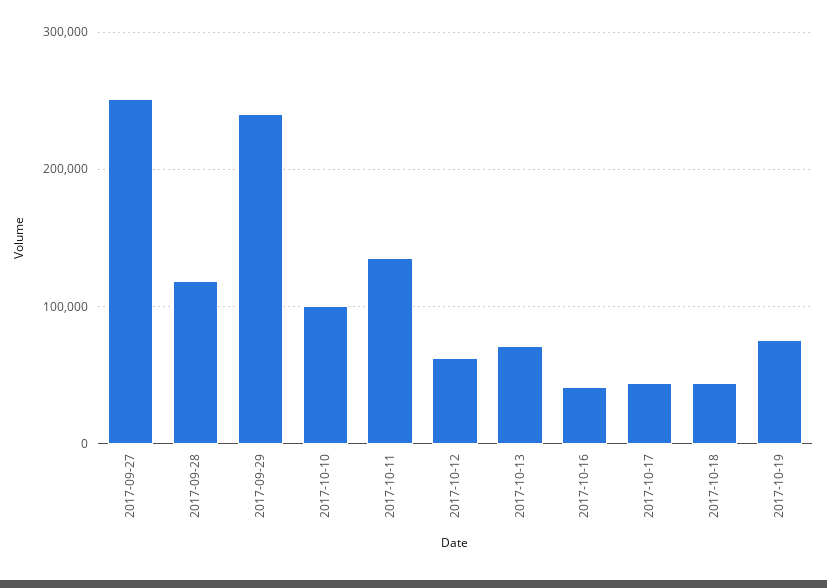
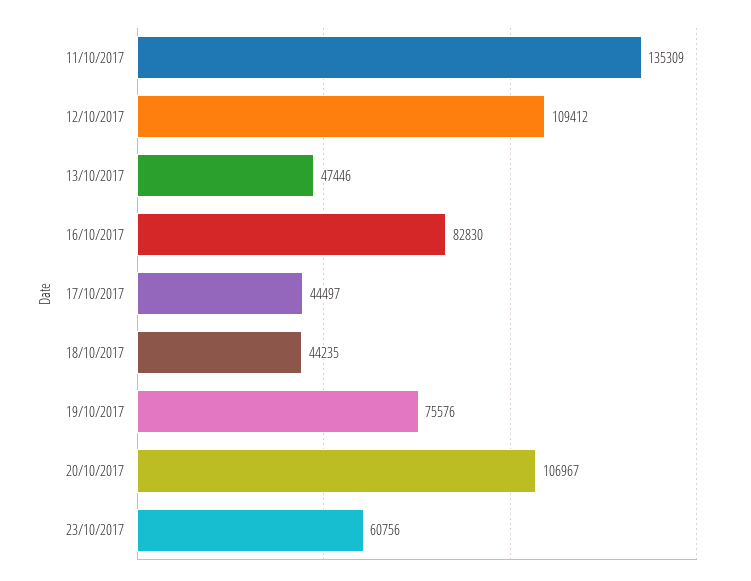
2017-09-27: 250000 -> none
2017-09-28: 120000 -> none
2017-09-29: 240000 -> none
2017-10-10: 100000 -> none
2017-10-12: 60000 -> 109412
2017-10-13: 70000 -> 47446
2017-10-16: 40000 -> 82830
20/10/2017: none -> 106967
23/10/2017: none -> 60756

